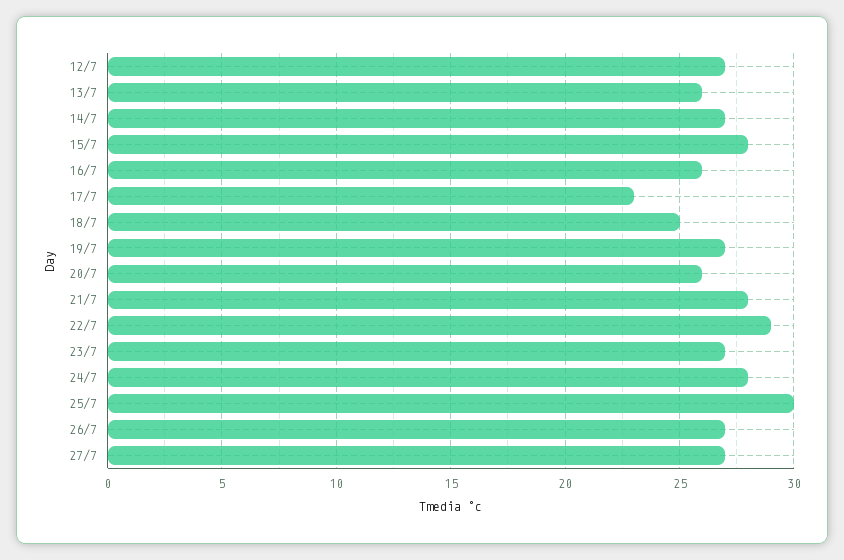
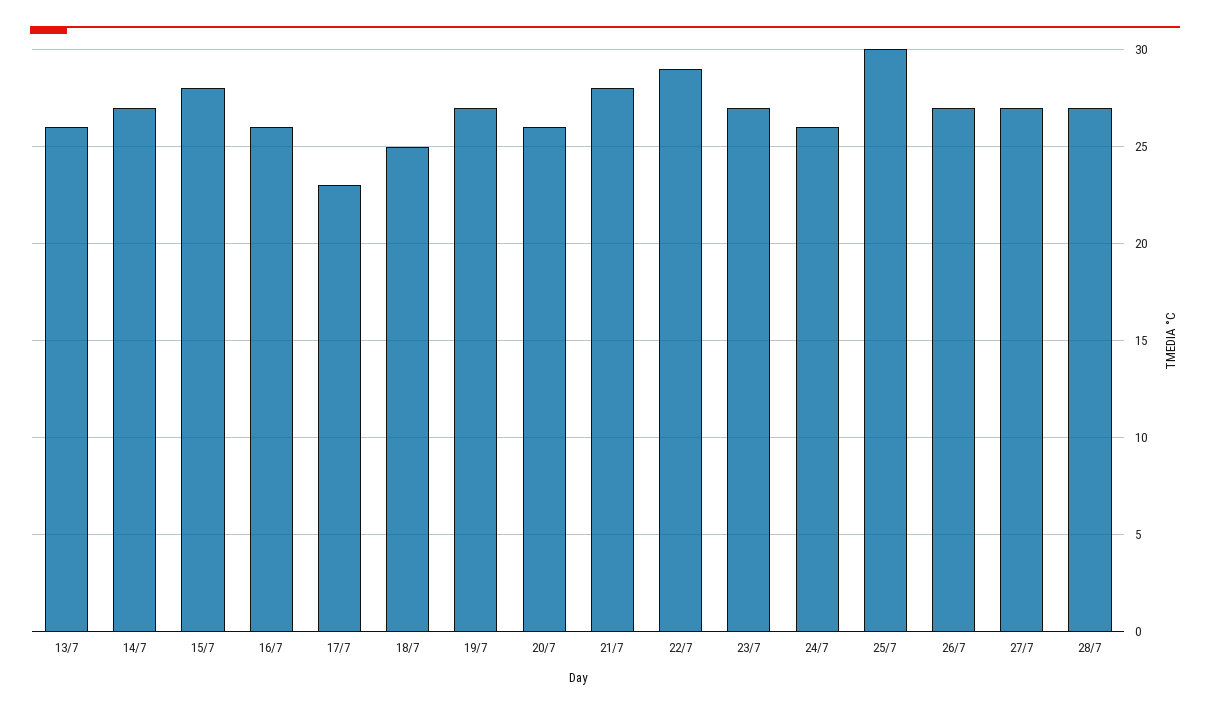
12/7: 27 -> none
24/7: 28 -> 26
28/7: none -> 27

